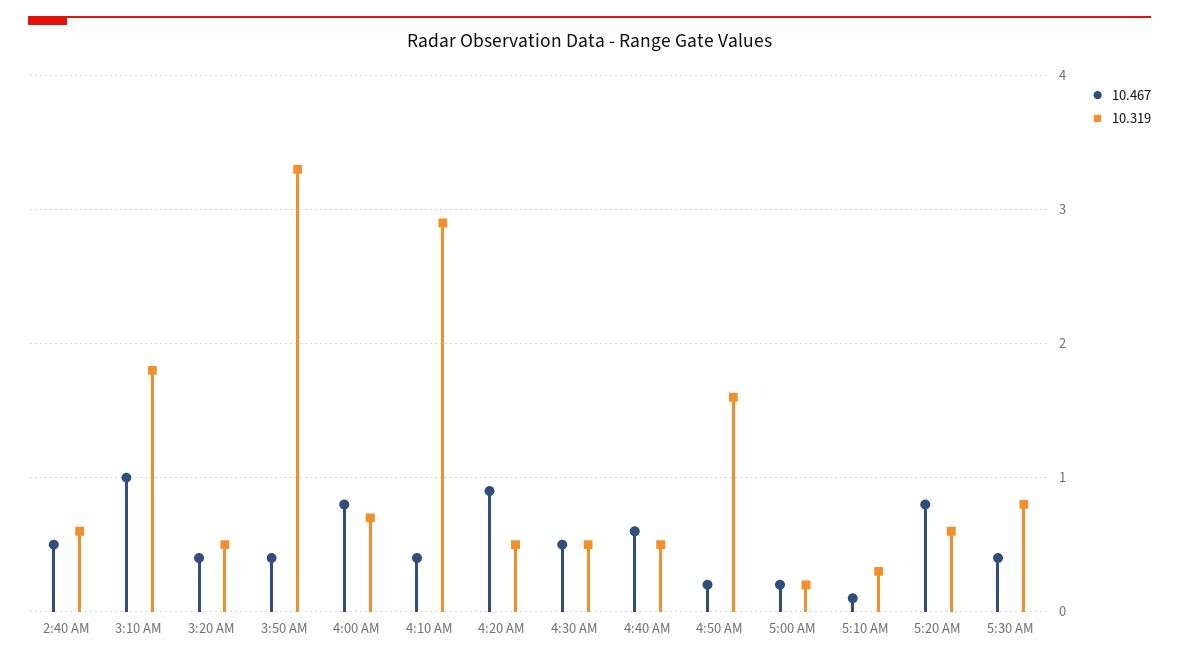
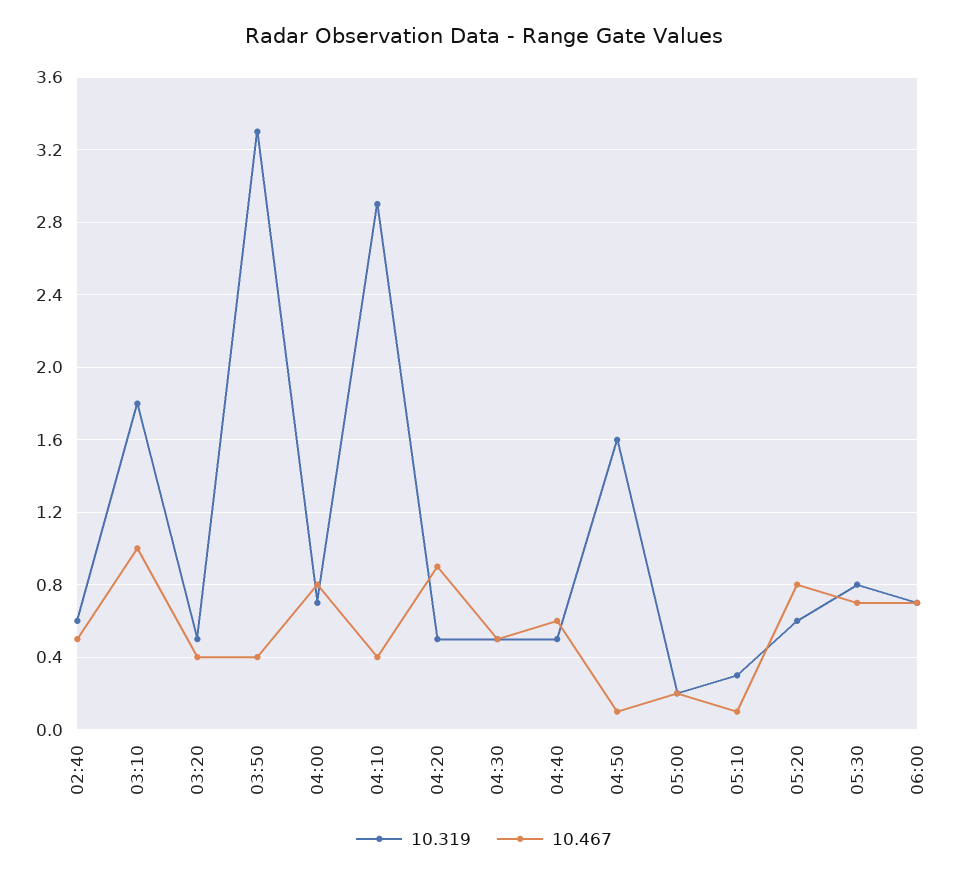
10.467, 4:50 AM: 0.2 -> 0.1
10.467, 5:30 AM: 0.4 -> 0.7
10.319, 06:00: none -> 0.7
10.467, 06:00: none -> 0.7

